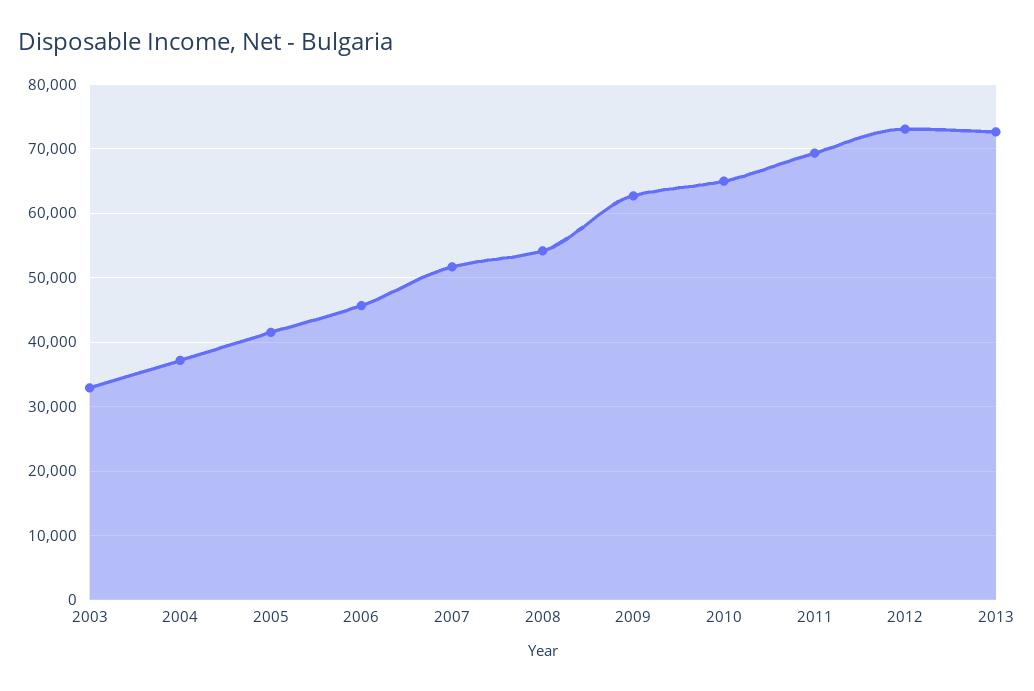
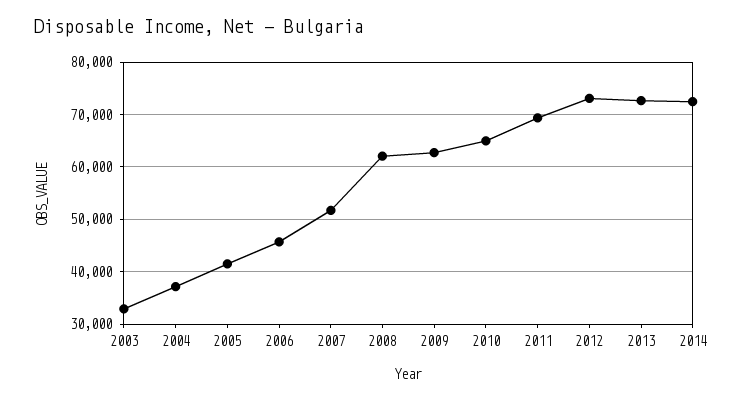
2008: 54000 -> 62000
2014: none -> 72000

